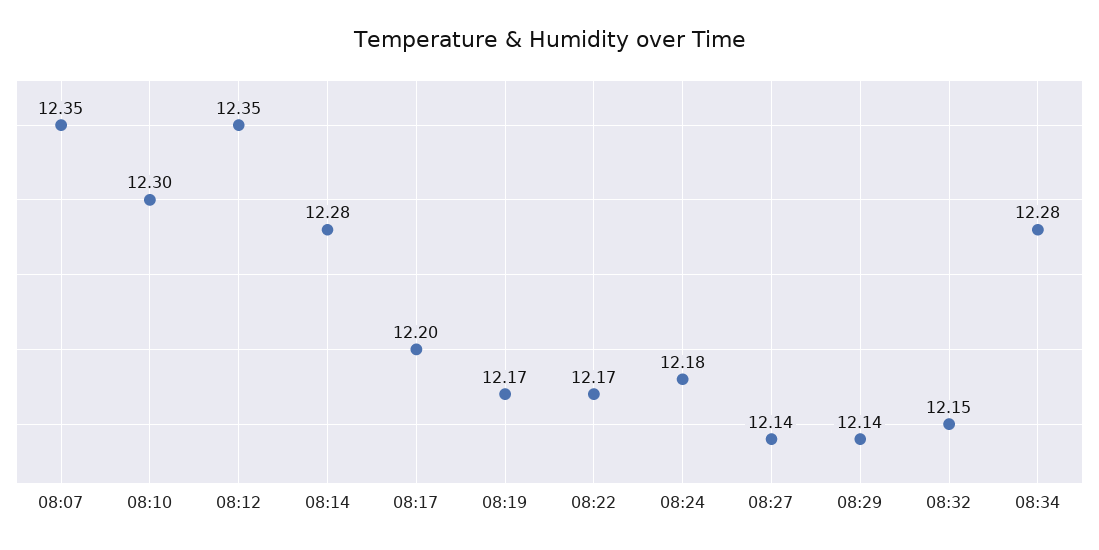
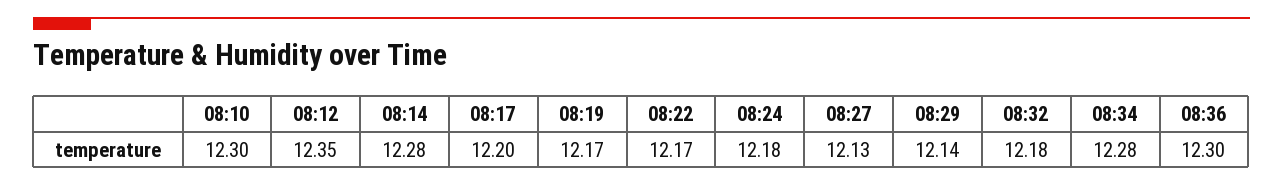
08:07: 12.35 -> none
08:27: 12.14 -> 12.13
08:32: 12.15 -> 12.18
08:36: none -> 12.3

